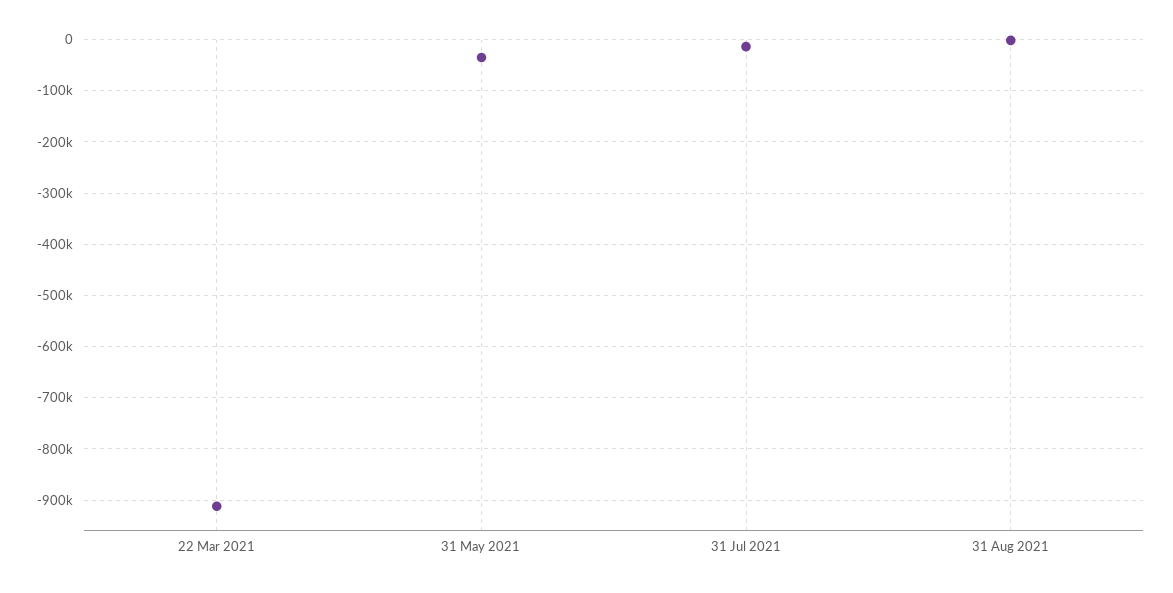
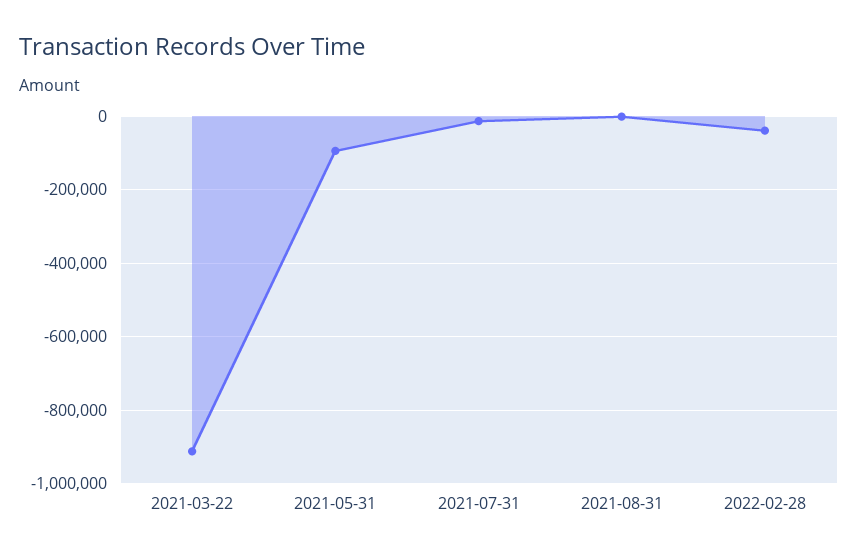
31 May 2021: -40000 -> -100000
2022-02-28: none -> -40000

